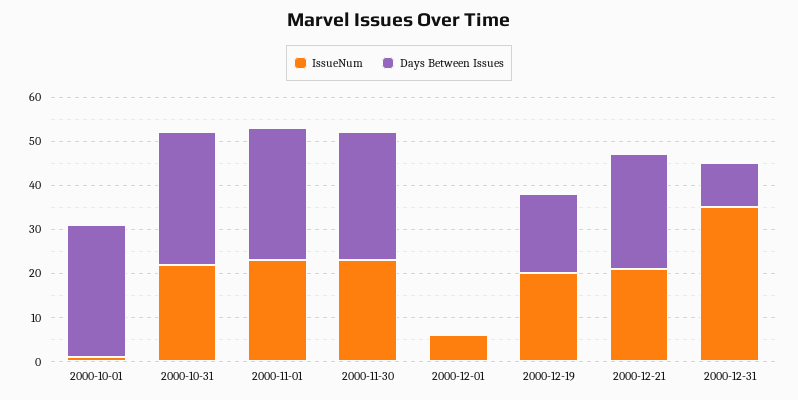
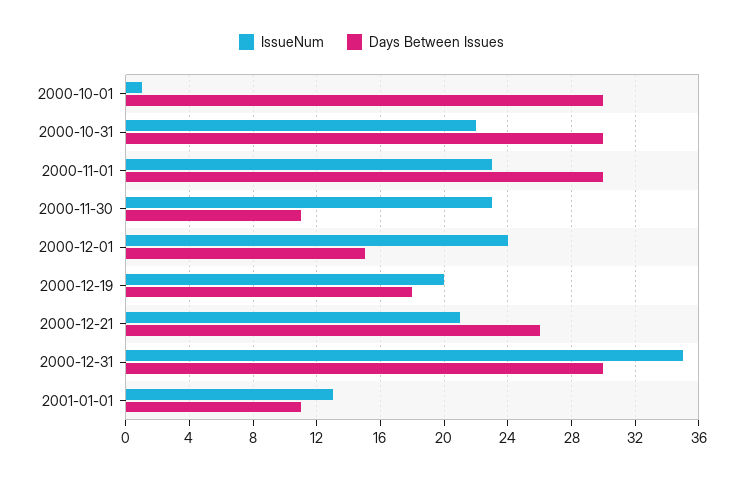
Days Between Issues, 2000-11-30: 30 -> 11
IssueNum, 2000-12-01: 5 -> 24
Days Between Issues, 2000-12-01: 0 -> 15
Days Between Issues, 2000-12-31: 10 -> 30
IssueNum, 2001-01-01: none -> 13
Days Between Issues, 2001-01-01: none -> 11

